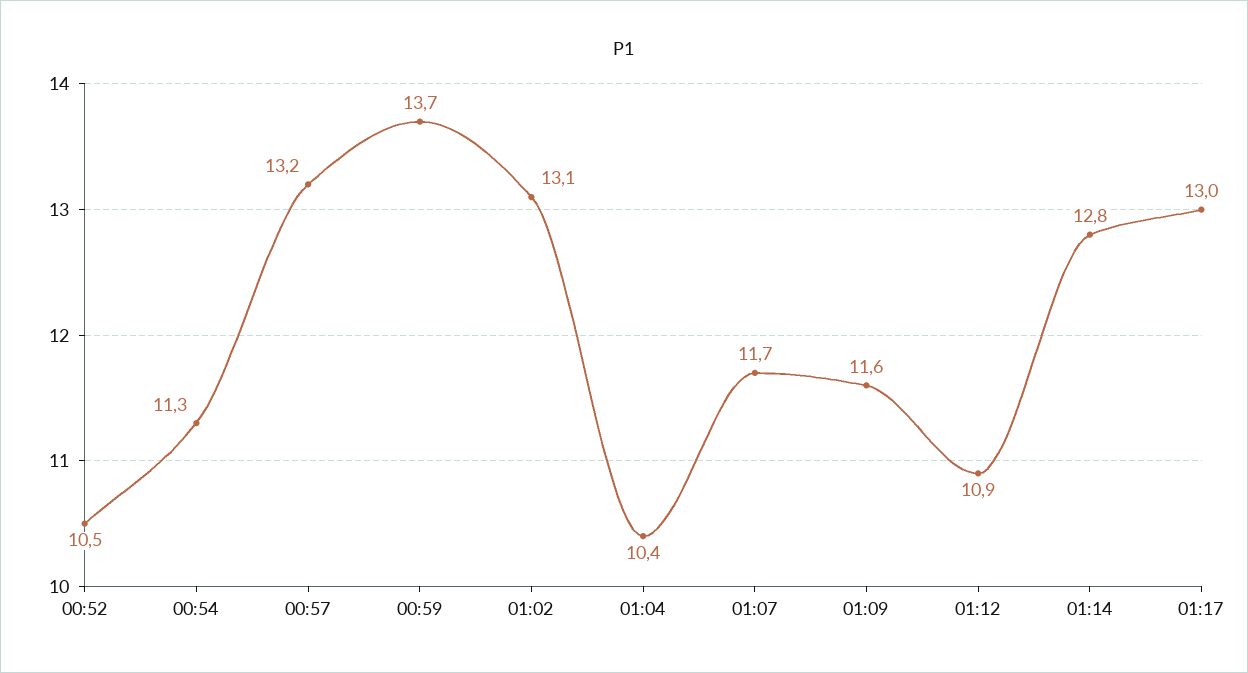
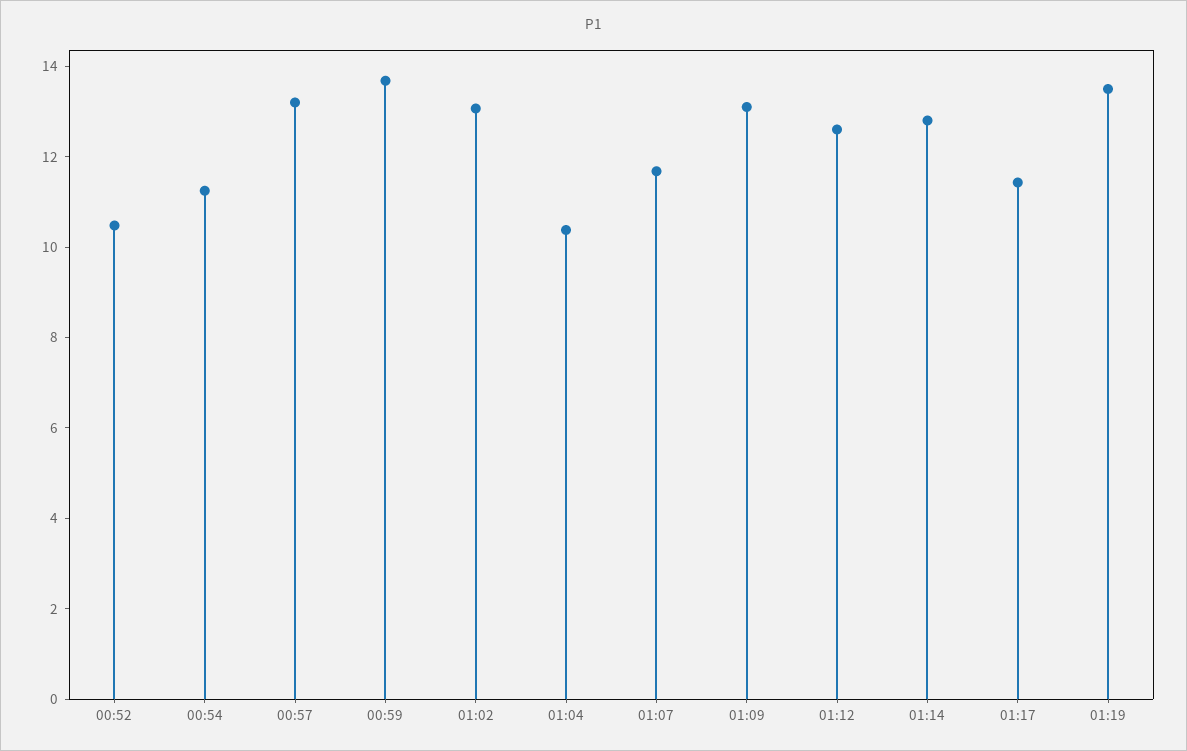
01:09: 11.6 -> 13
01:12: 10.9 -> 12.5
01:17: 13 -> 11.5
01:19: none -> 13.5

